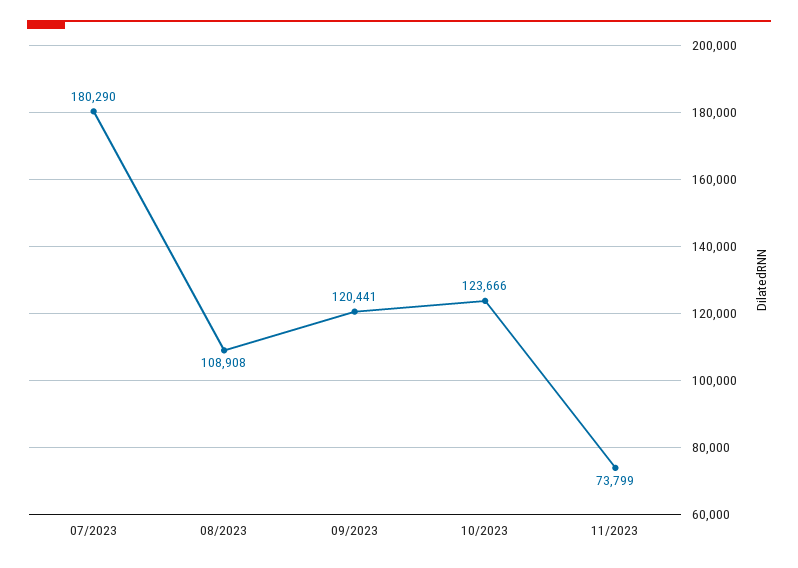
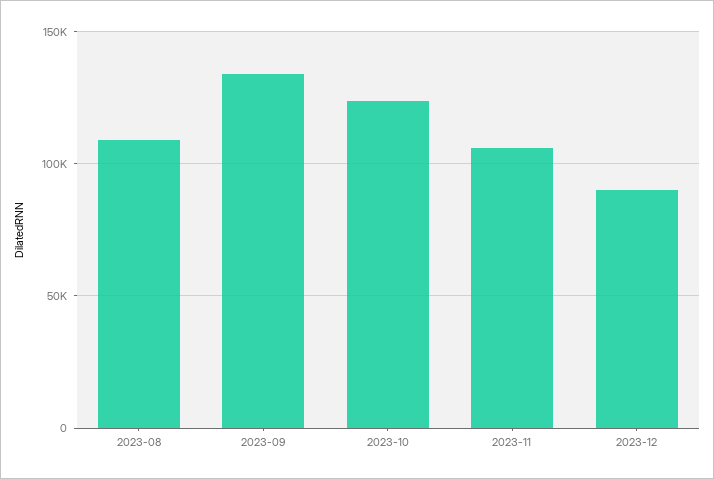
07/2023: 180290 -> none
09/2023: 120441 -> 135000
11/2023: 73799 -> 105000
2023-12: none -> 90000

